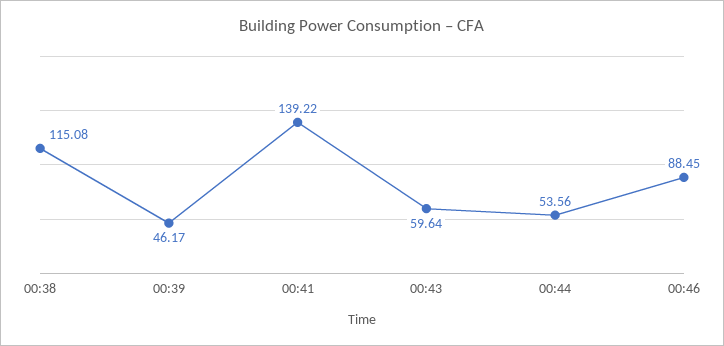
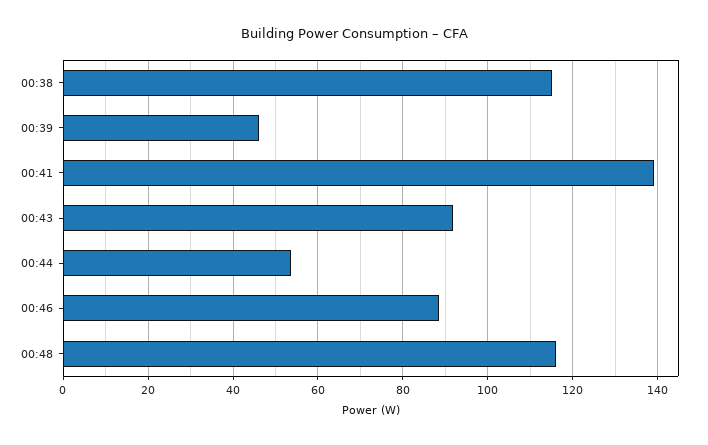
00:43: 59.64 -> 92
00:48: none -> 116

